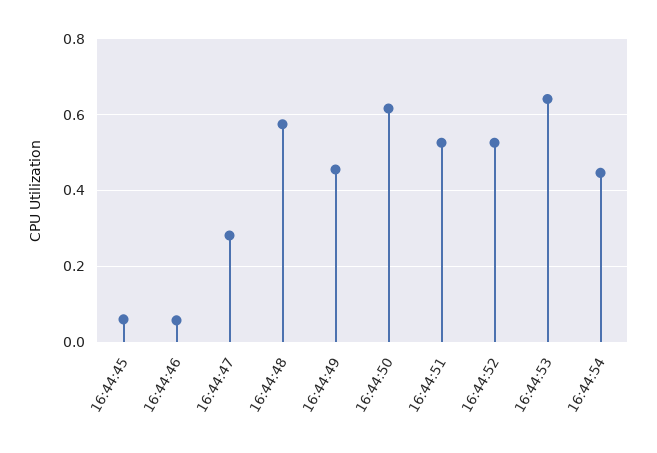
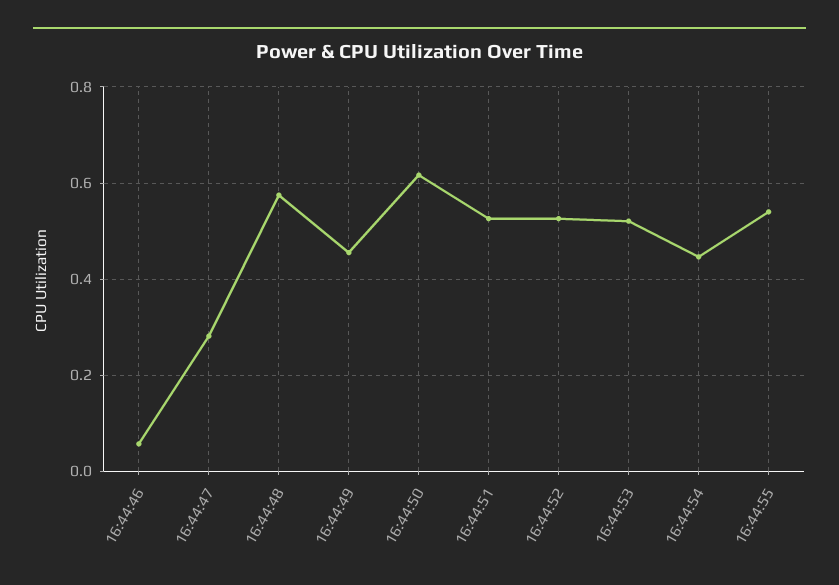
16:44:45: 0.06 -> none
16:44:53: 0.64 -> 0.52
16:44:55: none -> 0.54

